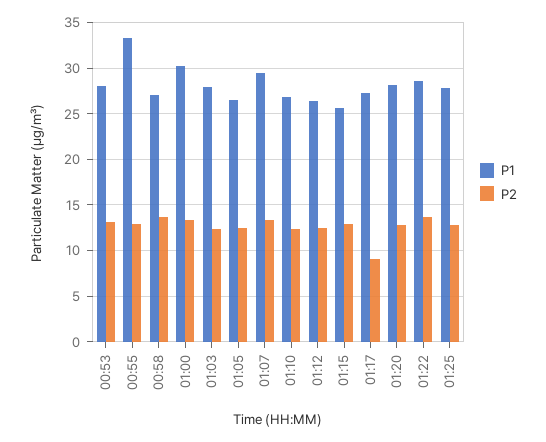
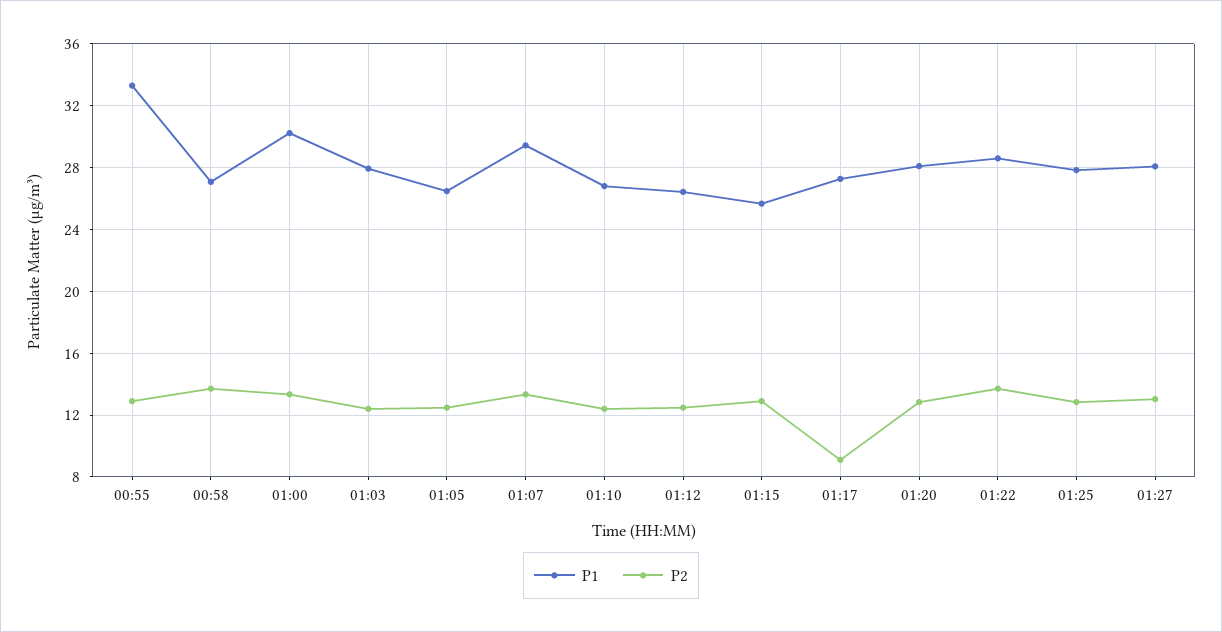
P1, 00:53: 28 -> none
P2, 00:53: 13 -> none
P1, 01:27: none -> 28
P2, 01:27: none -> 13

